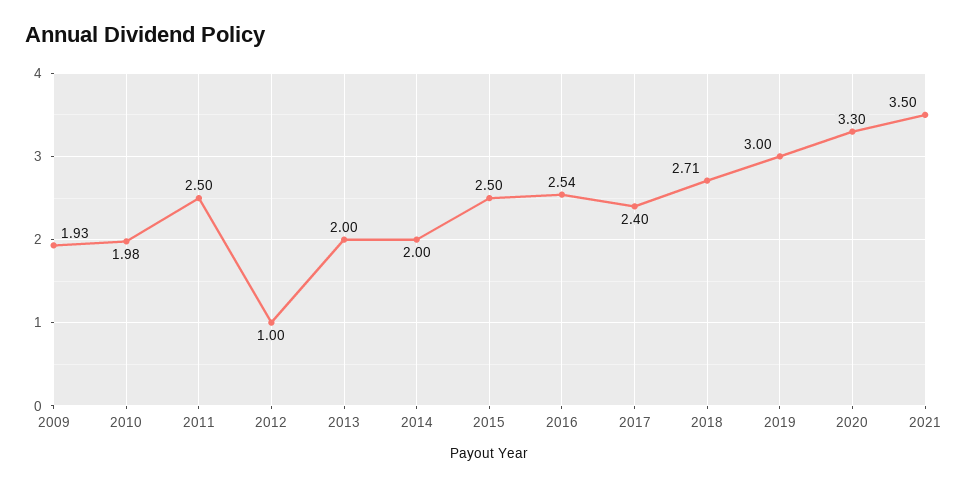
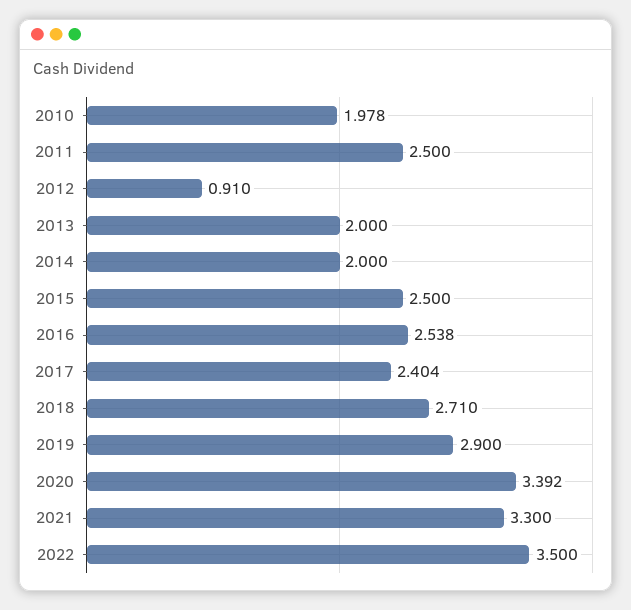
2009: 1.93 -> none
2012: 1 -> 0.91
2019: 3 -> 2.9
2020: 3.3 -> 3.392
2021: 3.5 -> 3.3
2022: none -> 3.5

